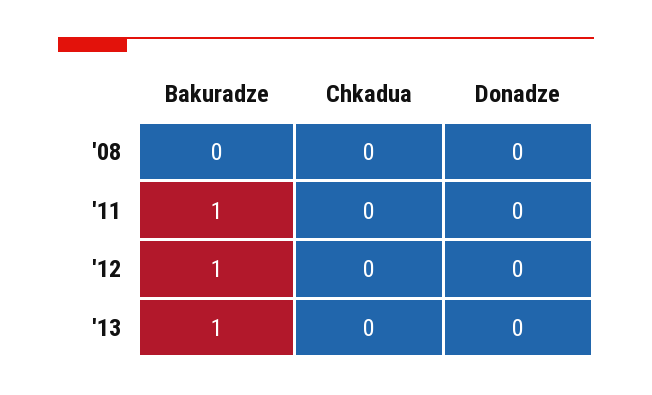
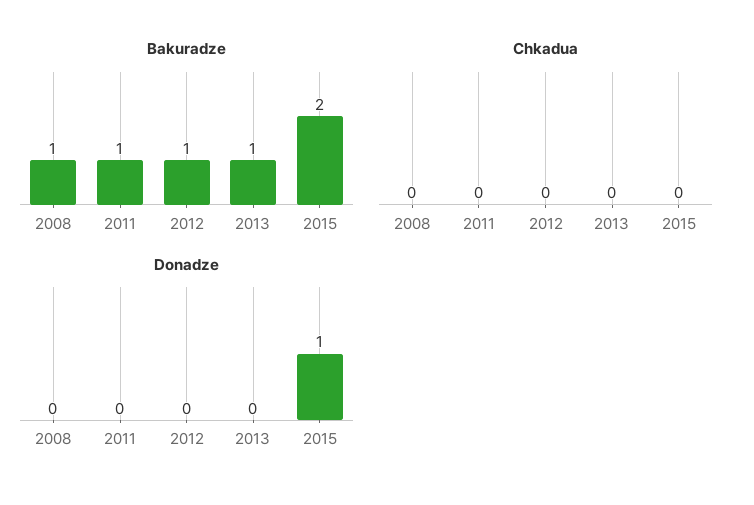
Bakuradze, '08: 0 -> 1
Bakuradze, 2015: none -> 2
Chkadua, 2015: none -> 0
Donadze, 2015: none -> 1

